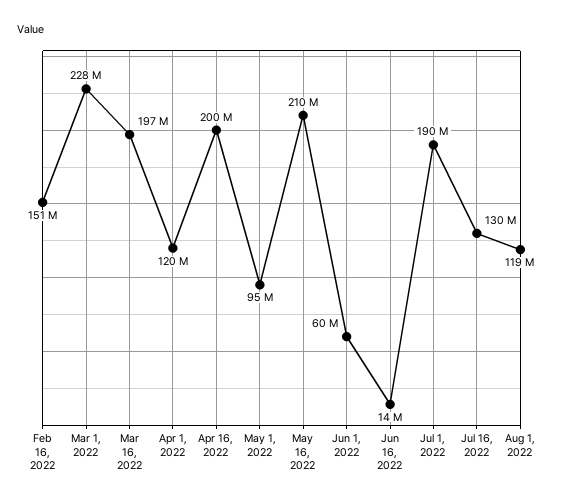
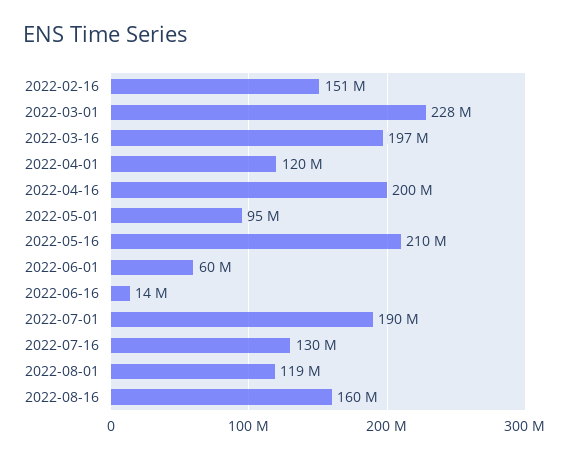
2022-08-16: none -> 160000000

